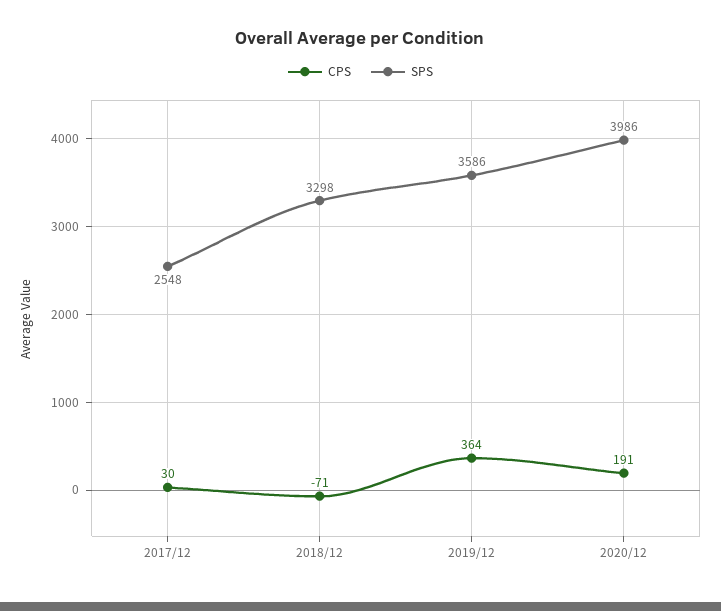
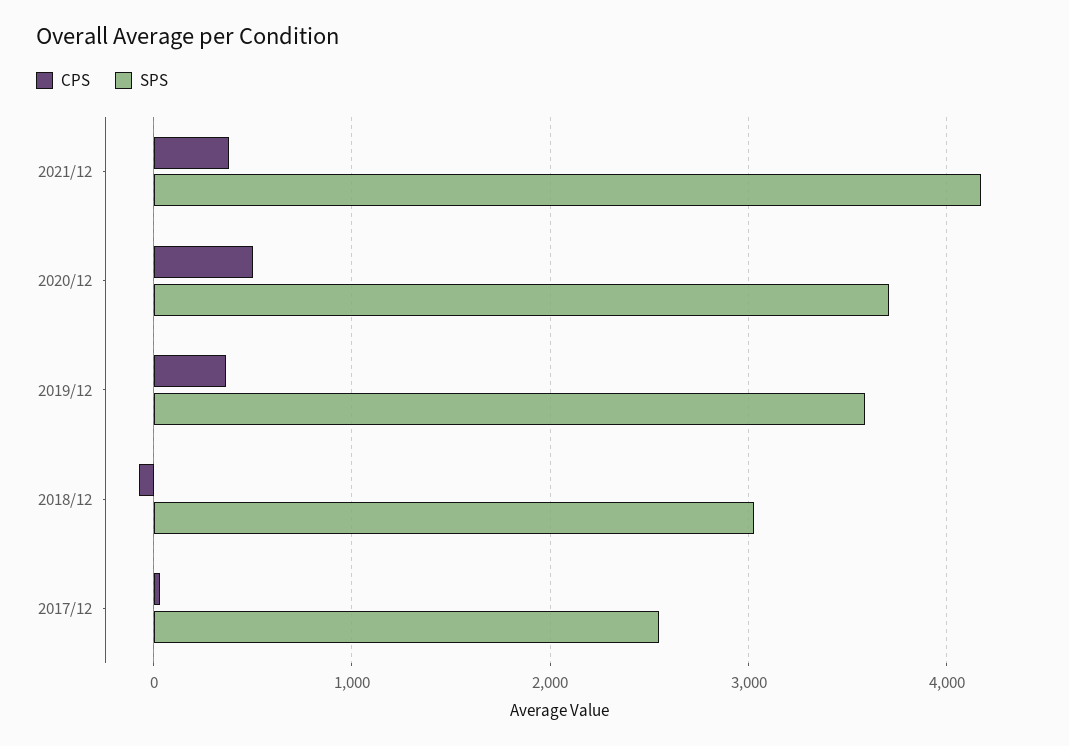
SPS, 2018/12: 3298 -> 3000
CPS, 2020/12: 191 -> 500
SPS, 2020/12: 3986 -> 3700
CPS, 2021/12: none -> 400
SPS, 2021/12: none -> 4200

